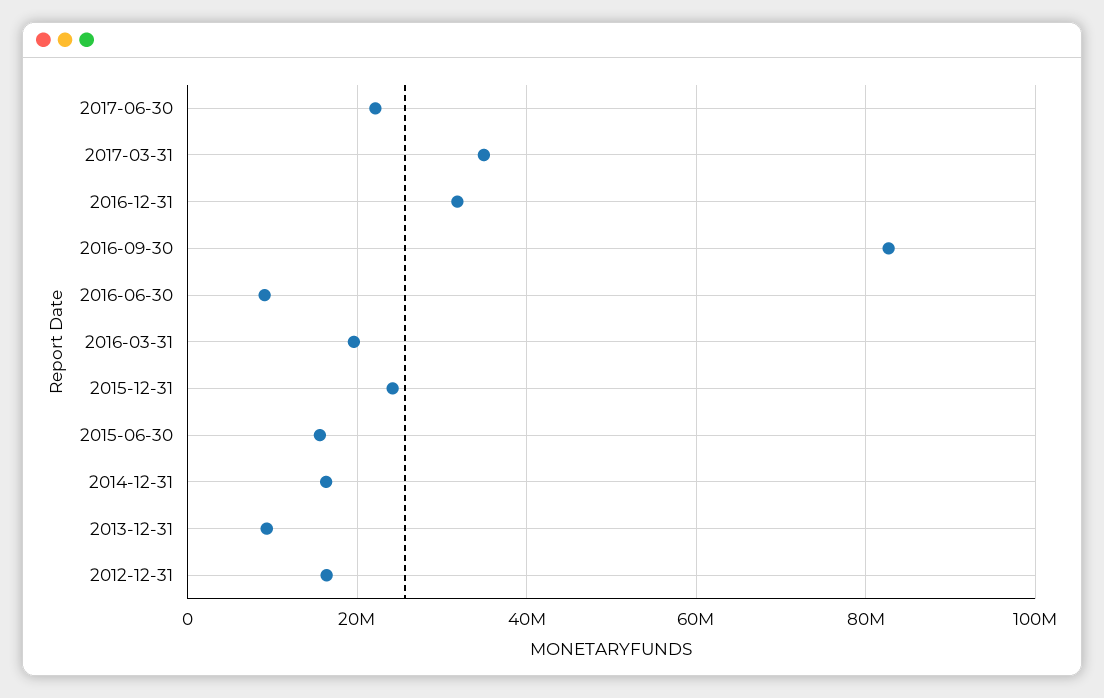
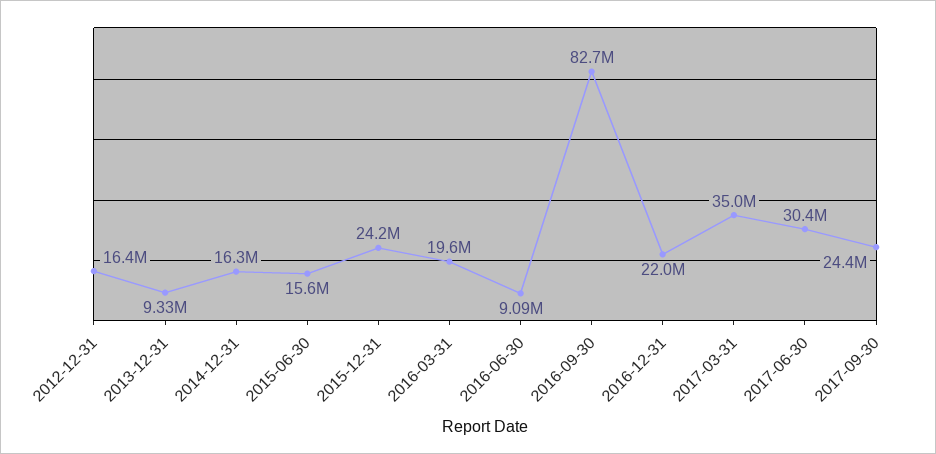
2017-06-30: 22000000 -> 30400000
2016-12-31: 32000000 -> 22000000
2017-09-30: none -> 24400000

